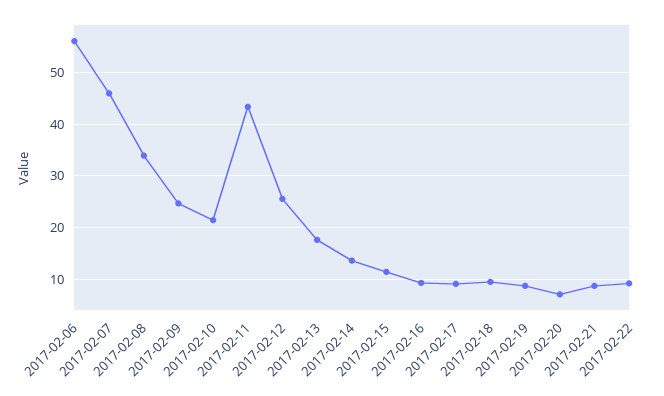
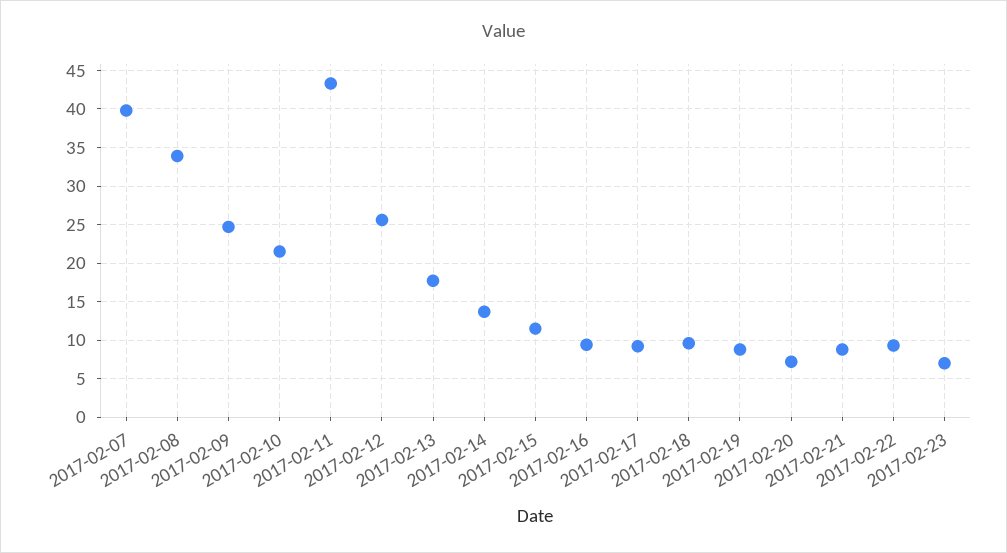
2017-02-06: 56 -> none
2017-02-07: 46 -> 40
2017-02-23: none -> 7

